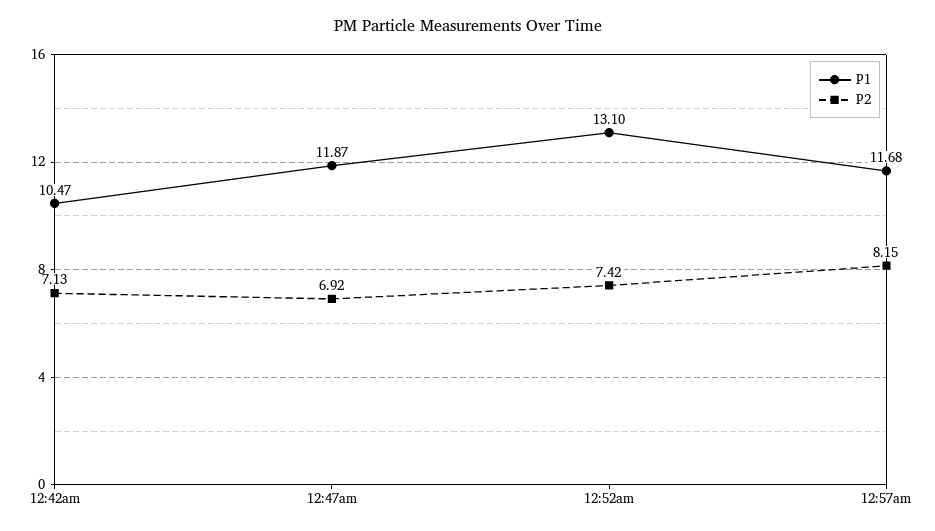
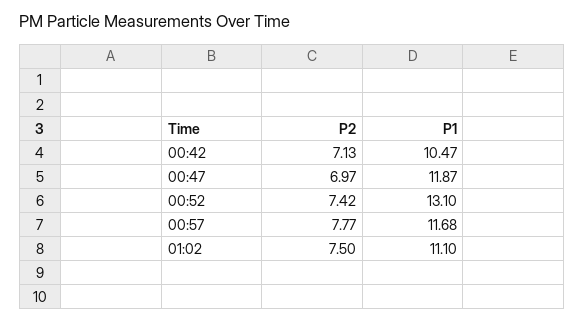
P2, 12:47am: 6.92 -> 6.97
P2, 12:57am: 8.15 -> 7.77
P2, 01:02: none -> 7.5
P1, 01:02: none -> 11.1

